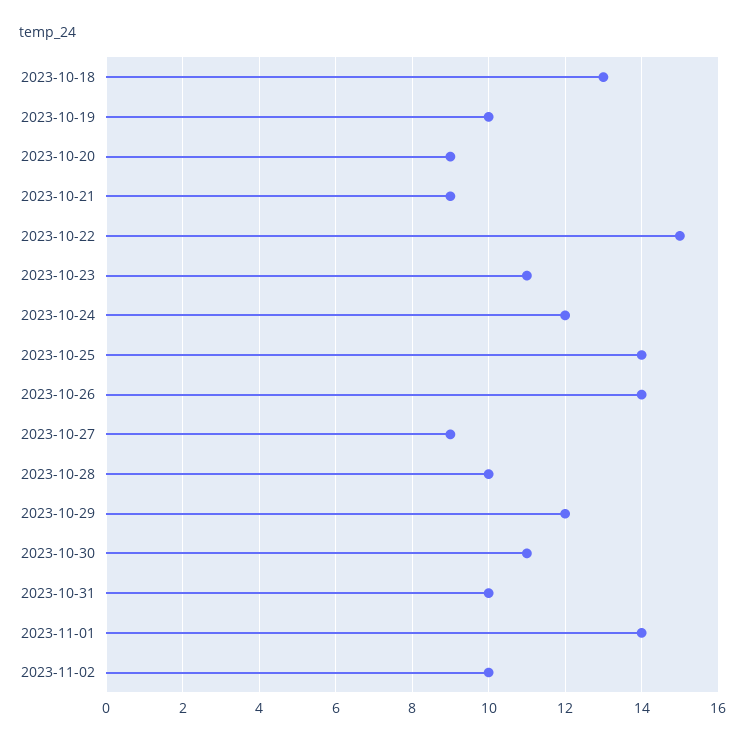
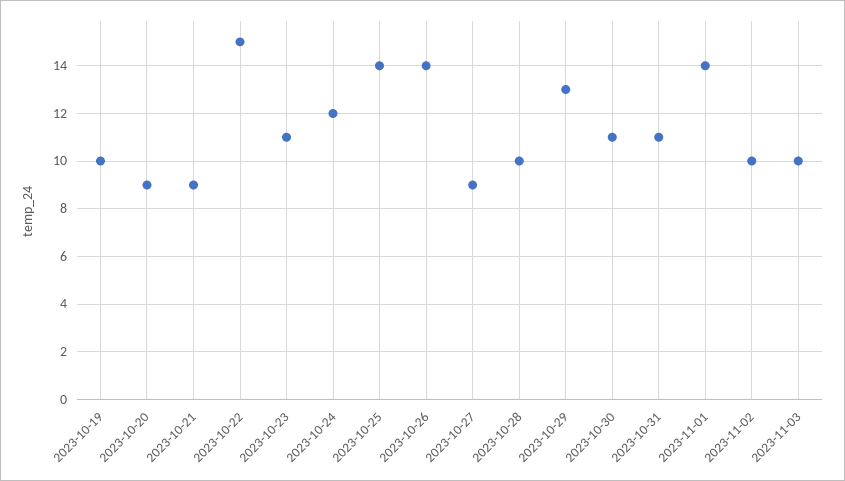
2023-10-18: 13 -> none
2023-10-29: 12 -> 13
2023-10-31: 10 -> 11
2023-11-03: none -> 10

